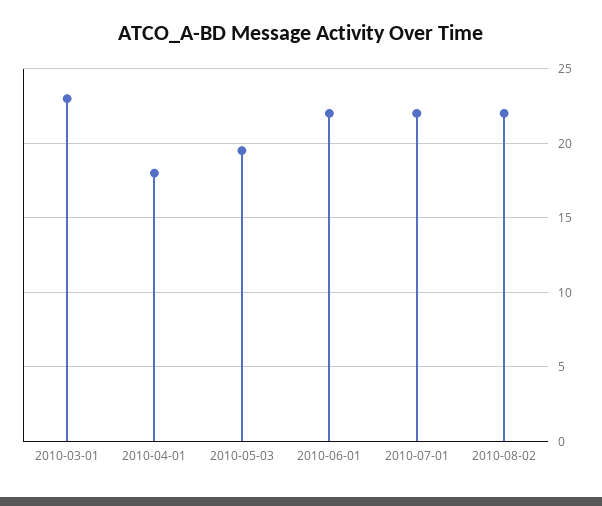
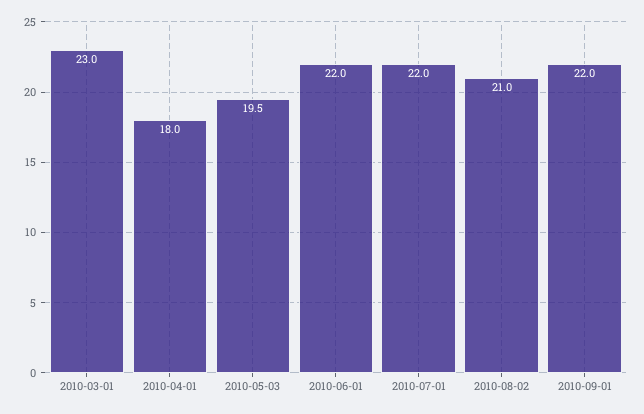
2010-08-02: 22 -> 21
2010-09-01: none -> 22

